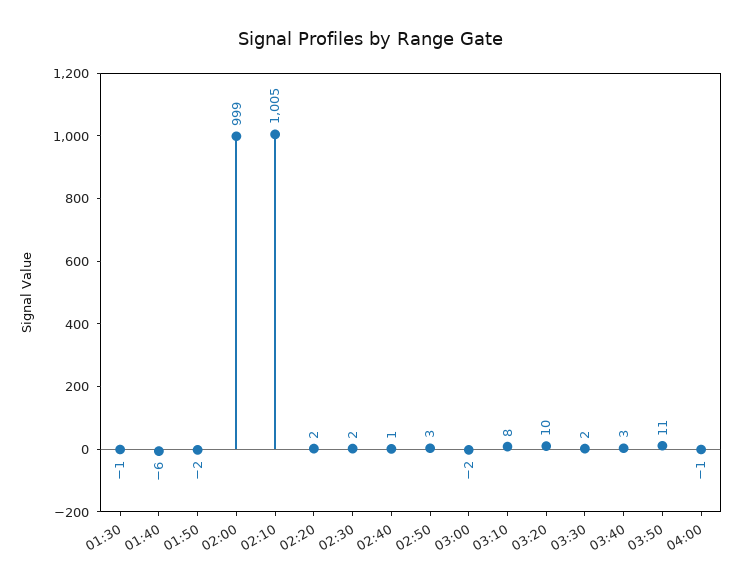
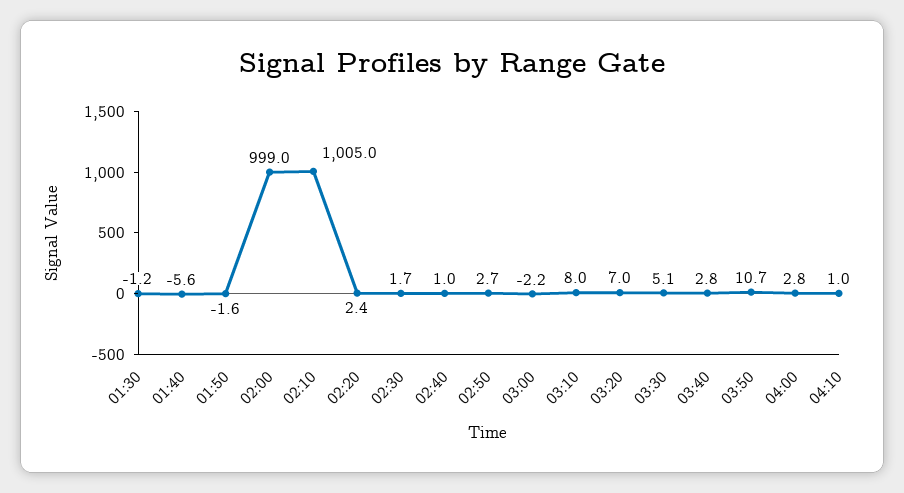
03:20: 10 -> 7
03:30: 2 -> 5.1
04:00: -1 -> 2.8
04:10: none -> 1

